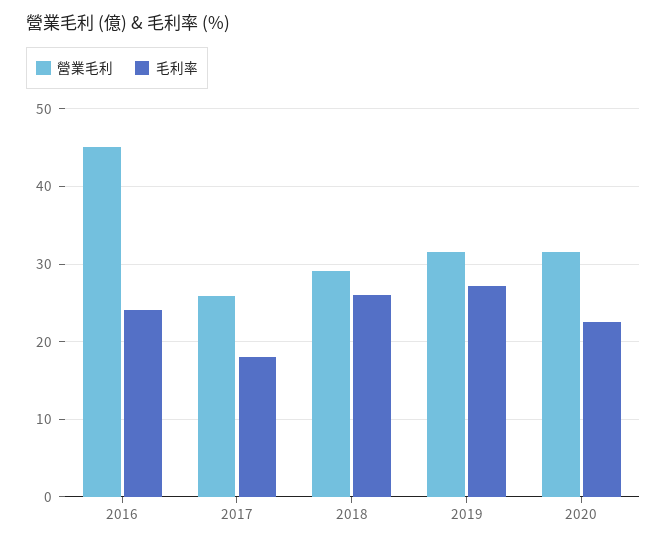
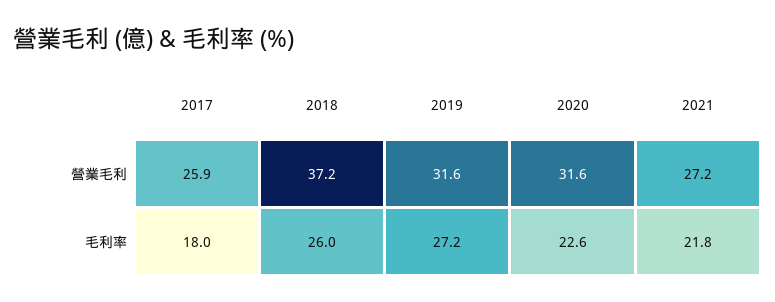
營業毛利, 2016: 45 -> none
毛利率, 2016: 24 -> none
營業毛利, 2018: 29 -> 37.2
營業毛利, 2021: none -> 27.2
毛利率, 2021: none -> 21.8

